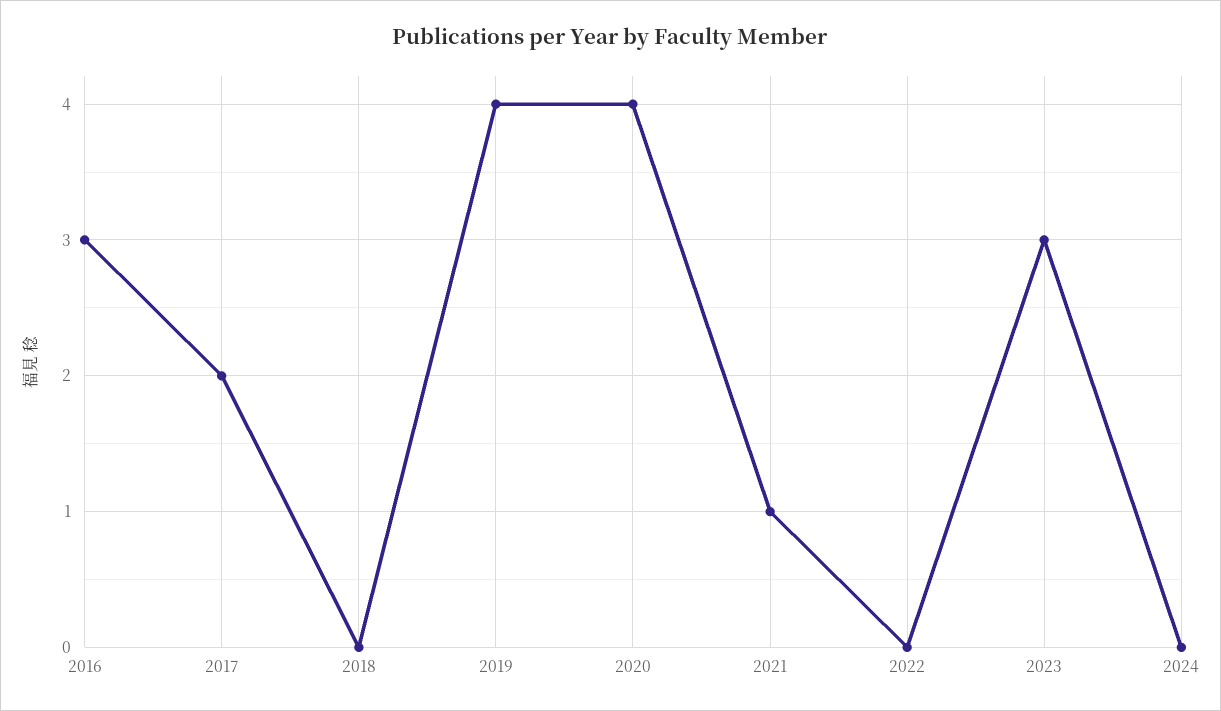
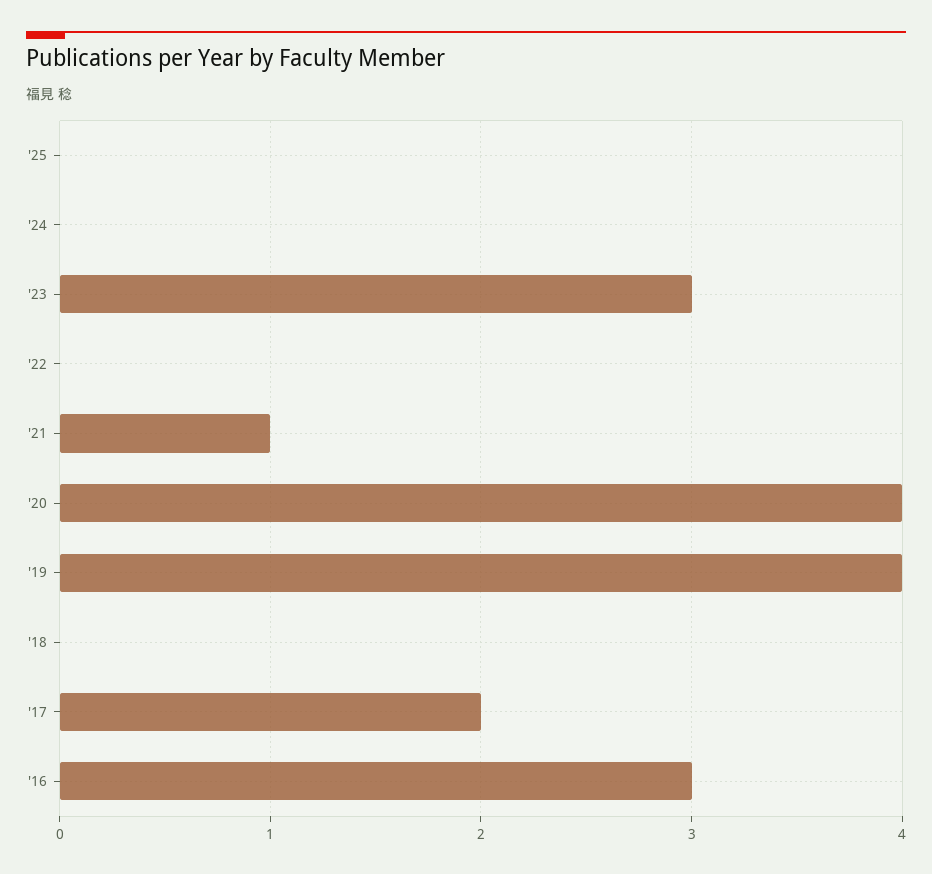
'25: none -> 0

